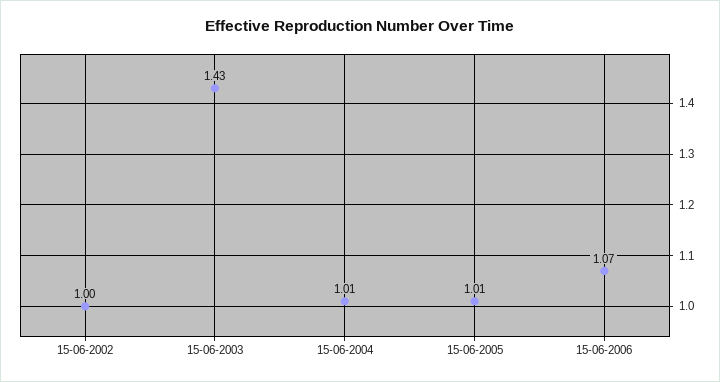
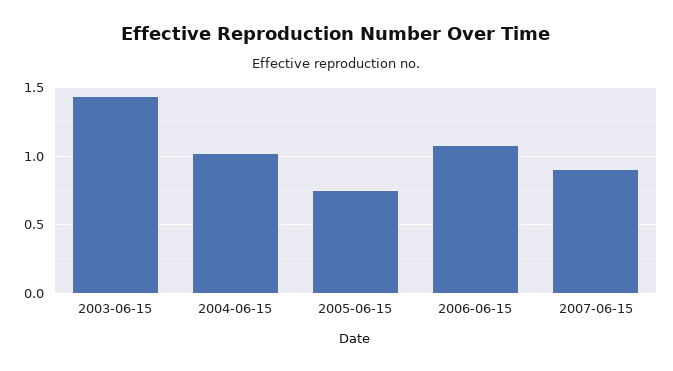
15-06-2002: 1 -> none
15-06-2005: 1.01 -> 0.75
2007-06-15: none -> 0.9

